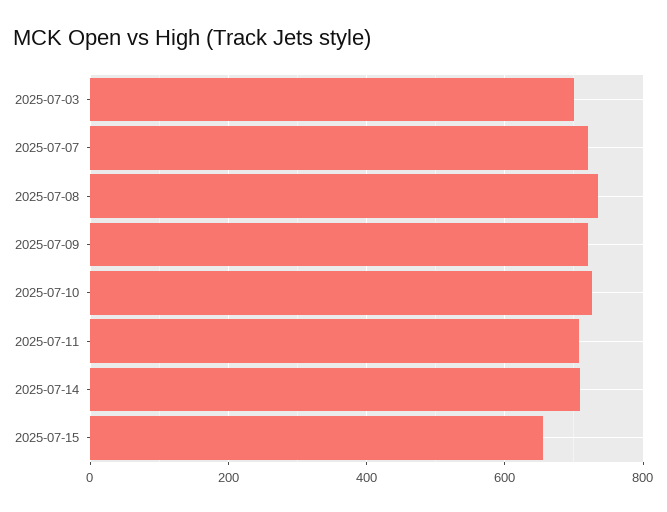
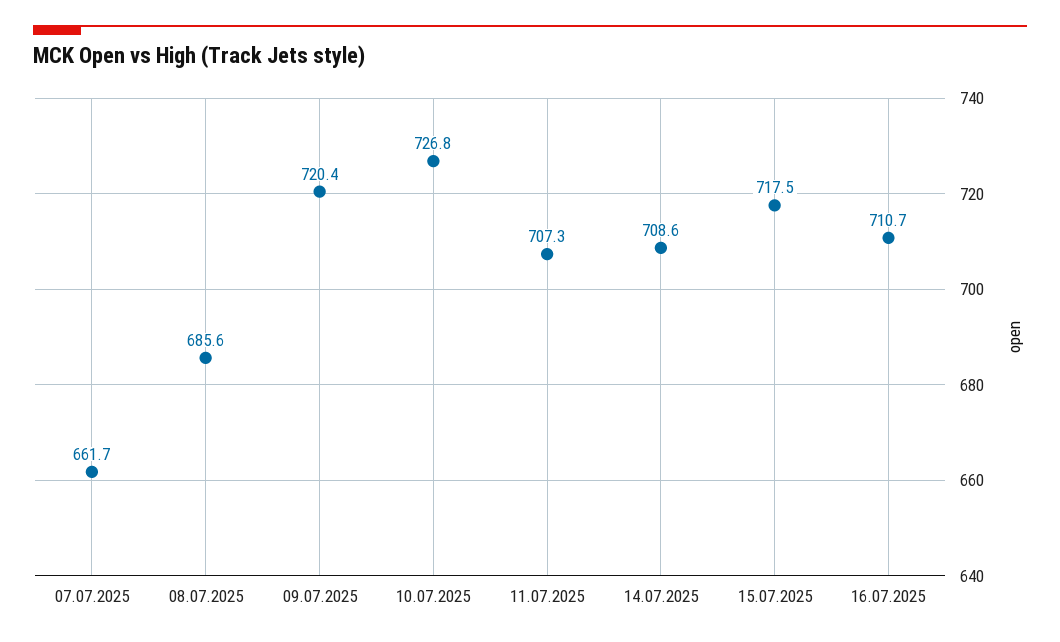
2025-07-03: 700 -> none
2025-07-07: 720 -> 661.7
2025-07-08: 740 -> 685.6
2025-07-15: 660 -> 717.5
16.07.2025: none -> 710.7

